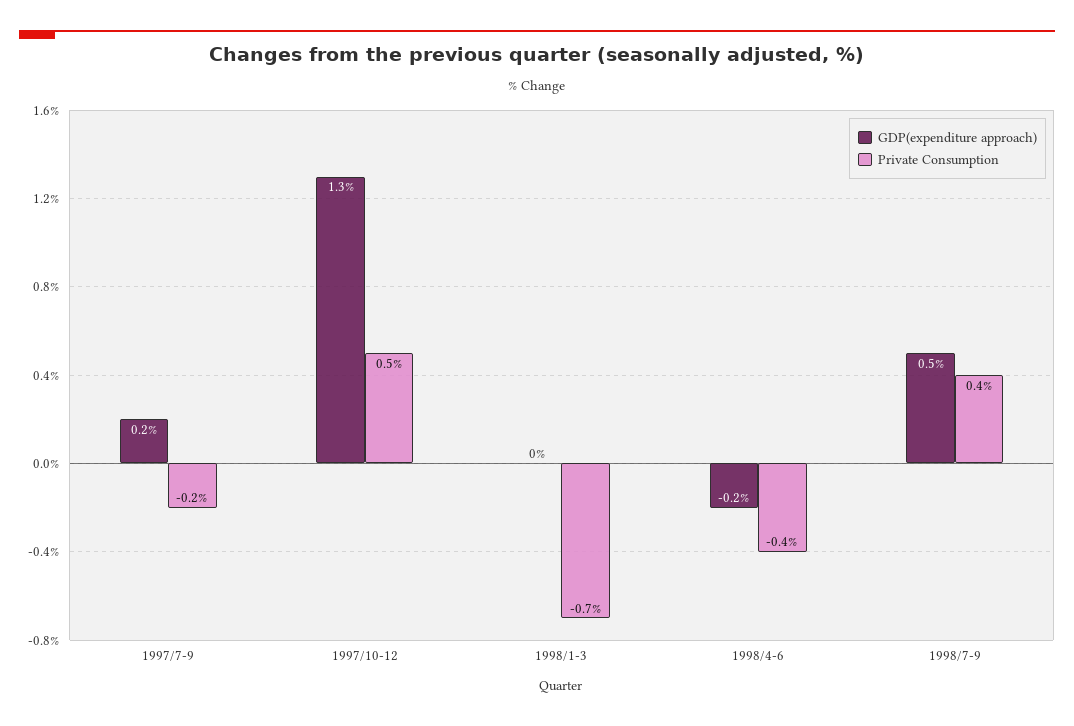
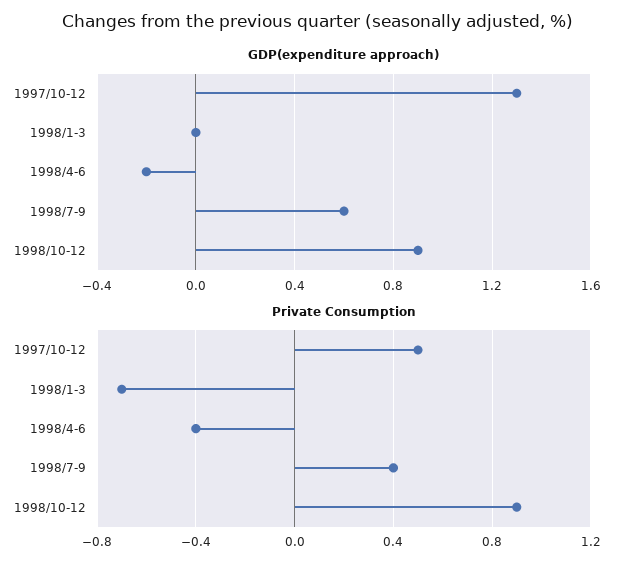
GDP(expenditure approach), 1997/7-9: 0.2 -> none
Private Consumption, 1997/7-9: -0.2 -> none
GDP(expenditure approach), 1998/7-9: 0.5 -> 0.6
GDP(expenditure approach), 1998/10-12: none -> 0.9
Private Consumption, 1998/10-12: none -> 0.9

